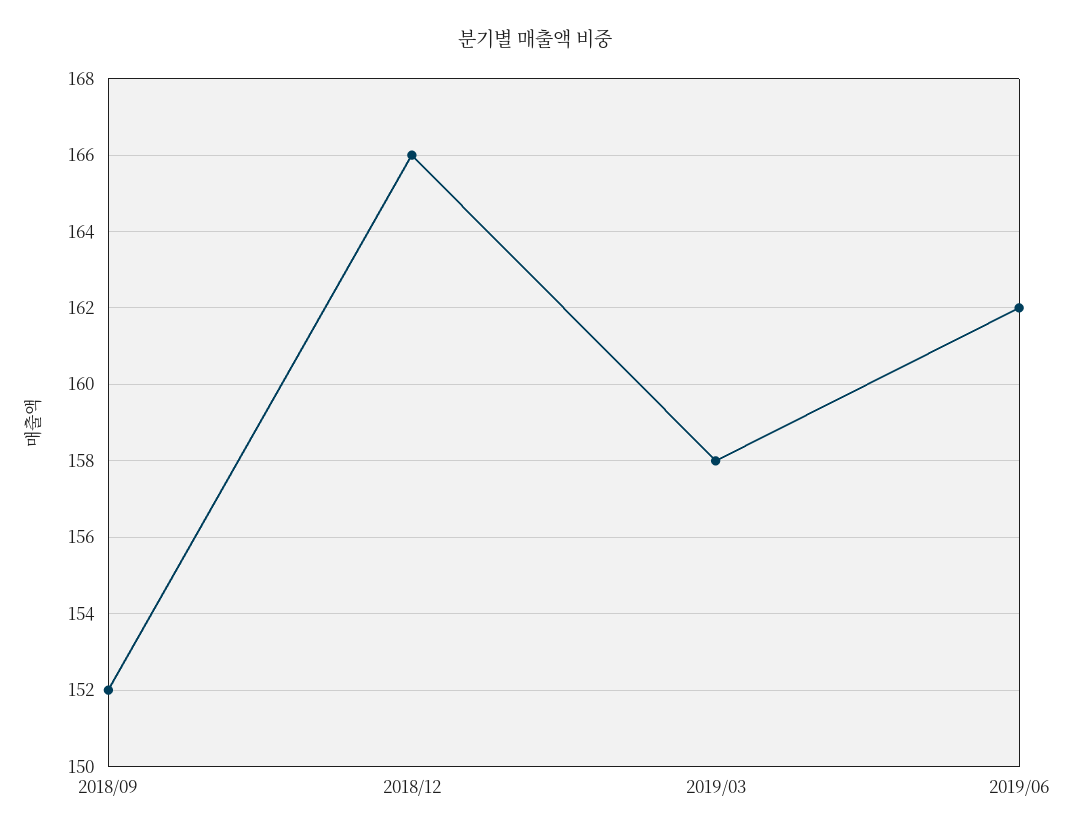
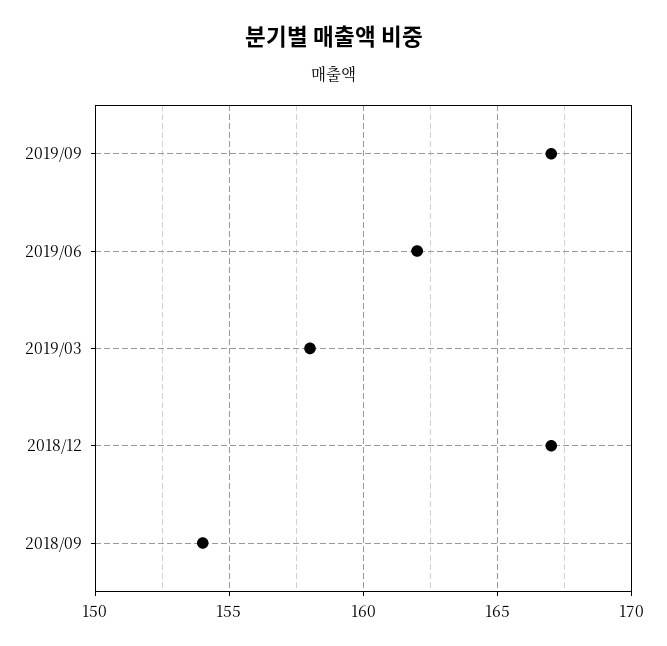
2018/09: 152 -> 154
2018/12: 166 -> 167
2019/09: none -> 167

